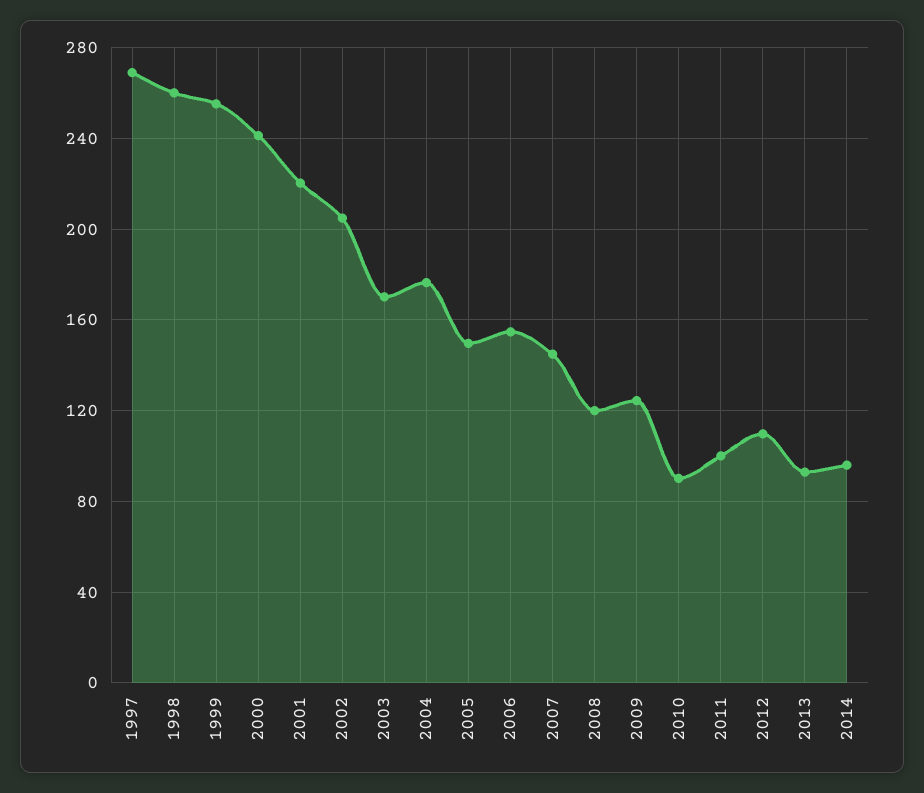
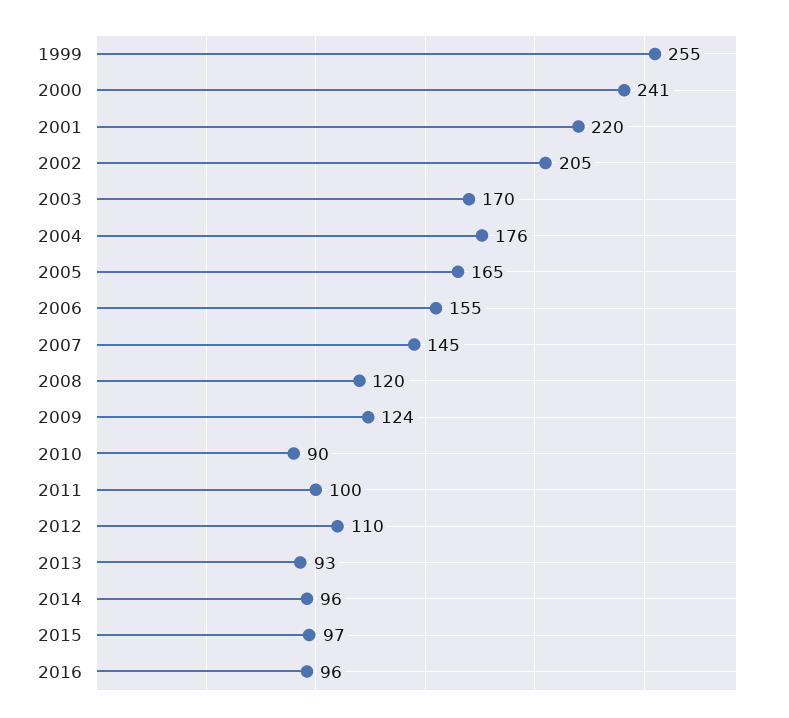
1997: 270 -> none
1998: 260 -> none
2005: 150 -> 165
2015: none -> 97
2016: none -> 96

